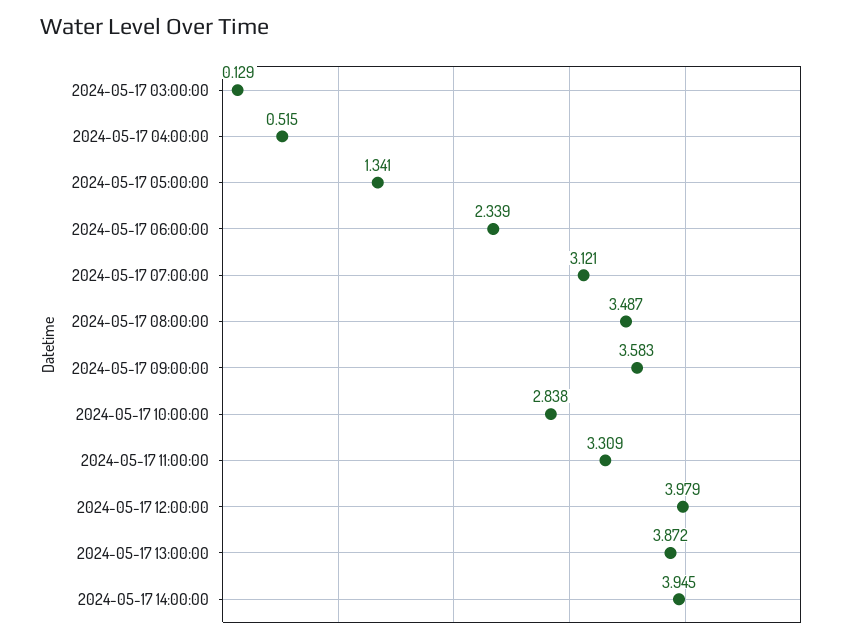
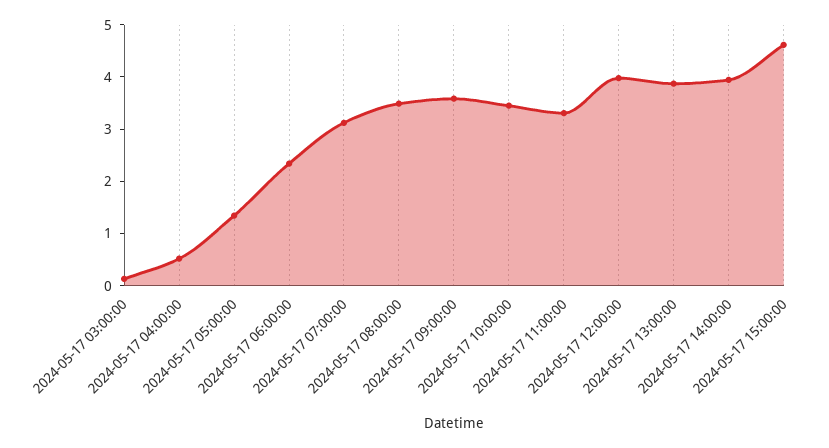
2024-05-17 10:00:00: 2.838 -> 3.4
2024-05-17 15:00:00: none -> 4.6

